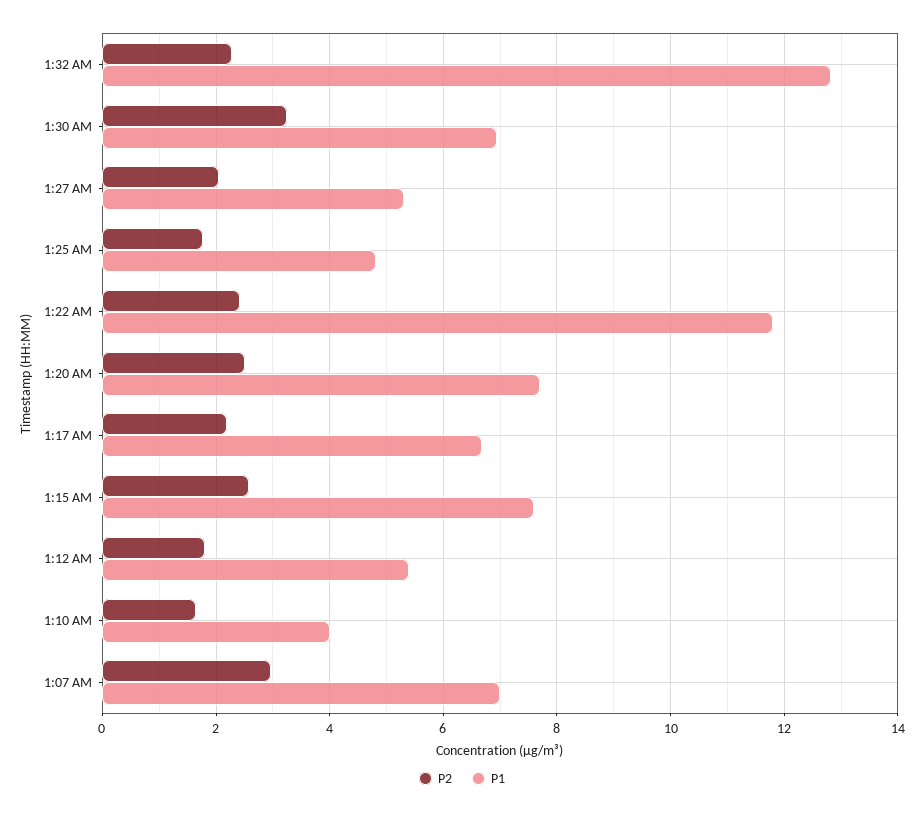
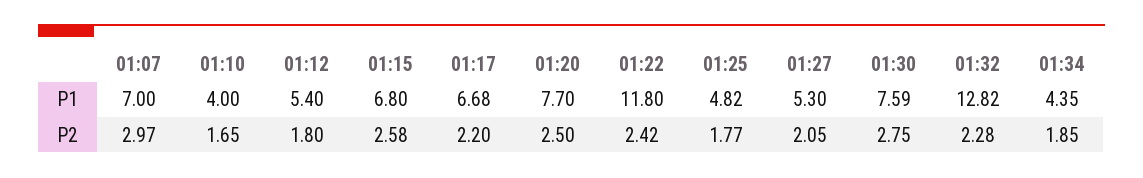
P2, 1:30 AM: 3.2 -> 2.75
P1, 1:30 AM: 7 -> 7.59
P1, 1:15 AM: 7.6 -> 6.8
P1, 01:34: none -> 4.35
P2, 01:34: none -> 1.85

